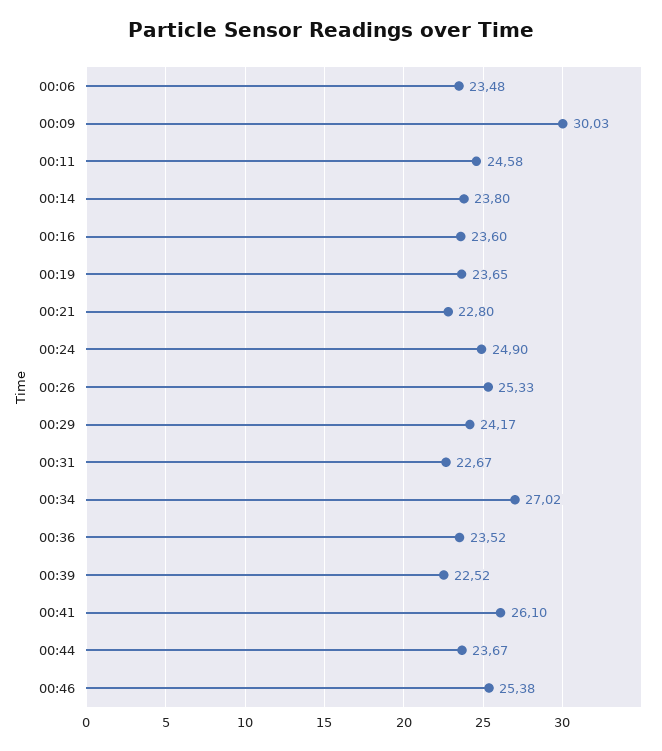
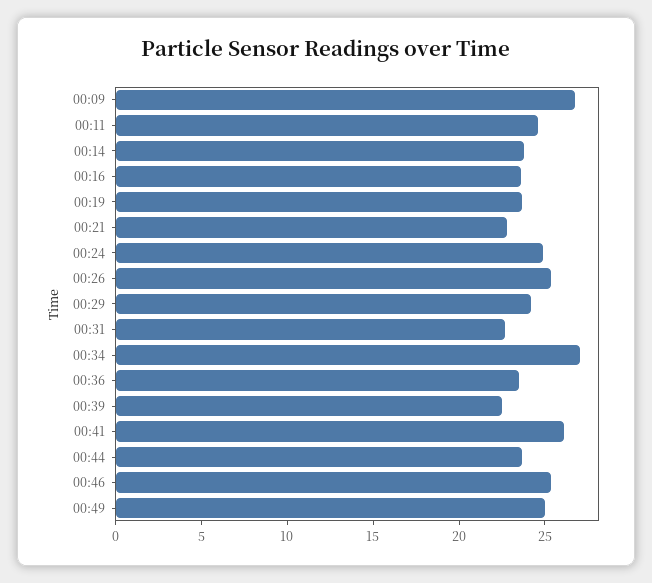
00:06: 23.48 -> none
00:09: 30.03 -> 27
00:49: none -> 25

